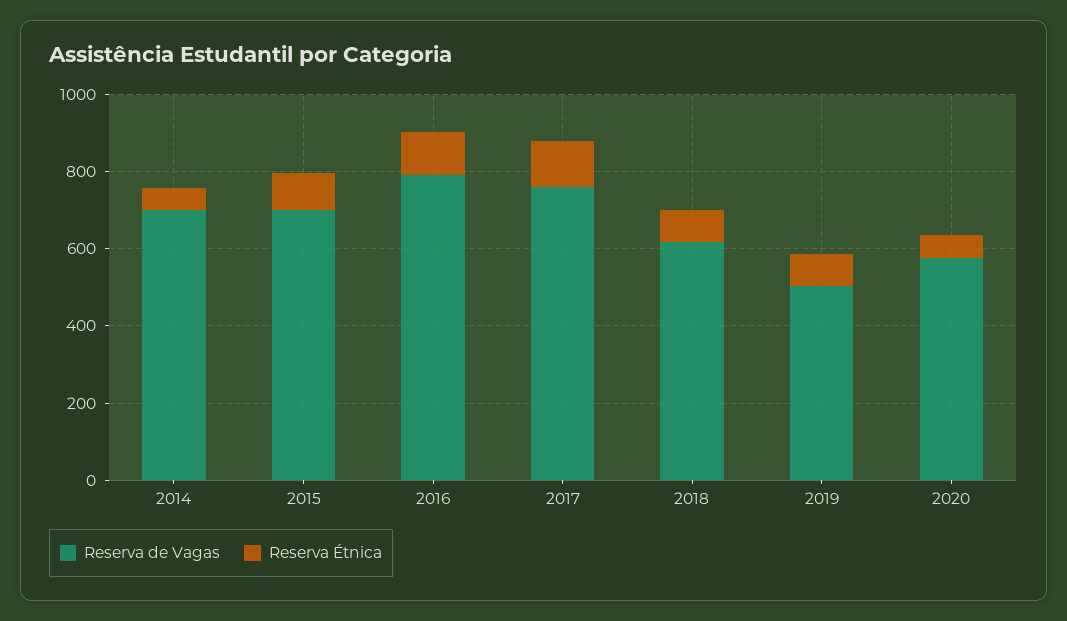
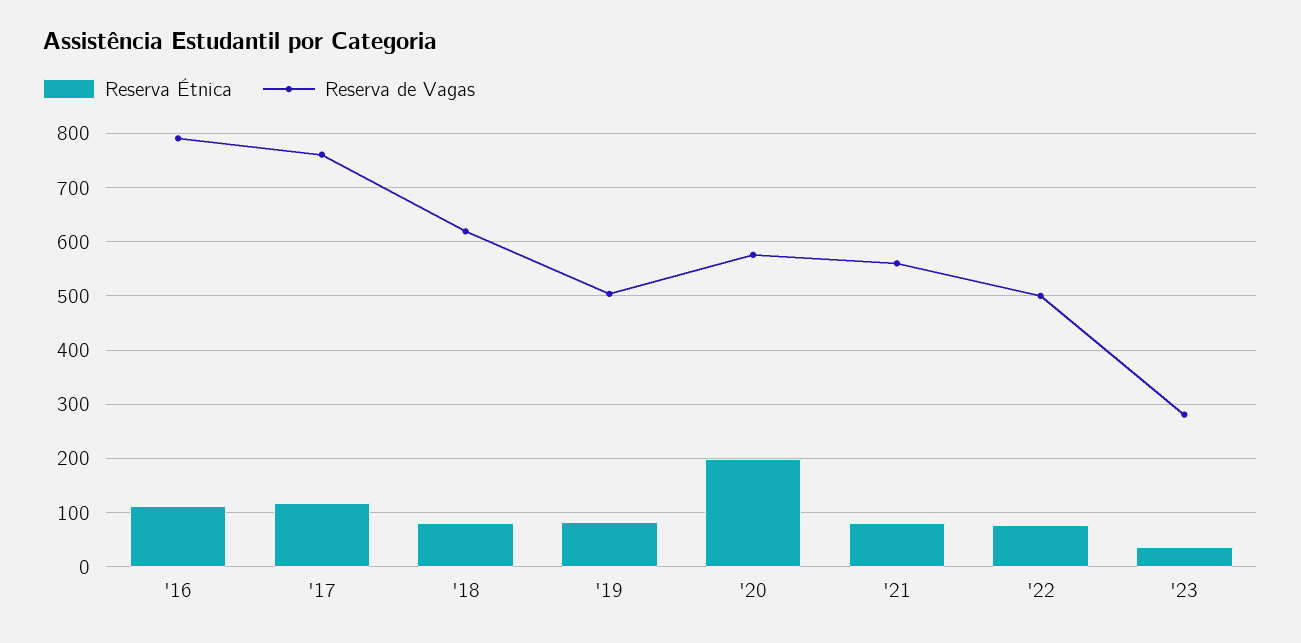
Reserva de Vagas, 2014: 700 -> none
Reserva Étnica, 2014: 50 -> none
Reserva de Vagas, 2015: 700 -> none
Reserva Étnica, 2015: 100 -> none
Reserva Étnica, 2020: 50 -> 200
Reserva Étnica, '21: none -> 80
Reserva de Vagas, '21: none -> 560
Reserva Étnica, '22: none -> 80
Reserva de Vagas, '22: none -> 500
Reserva Étnica, '23: none -> 40
Reserva de Vagas, '23: none -> 280

